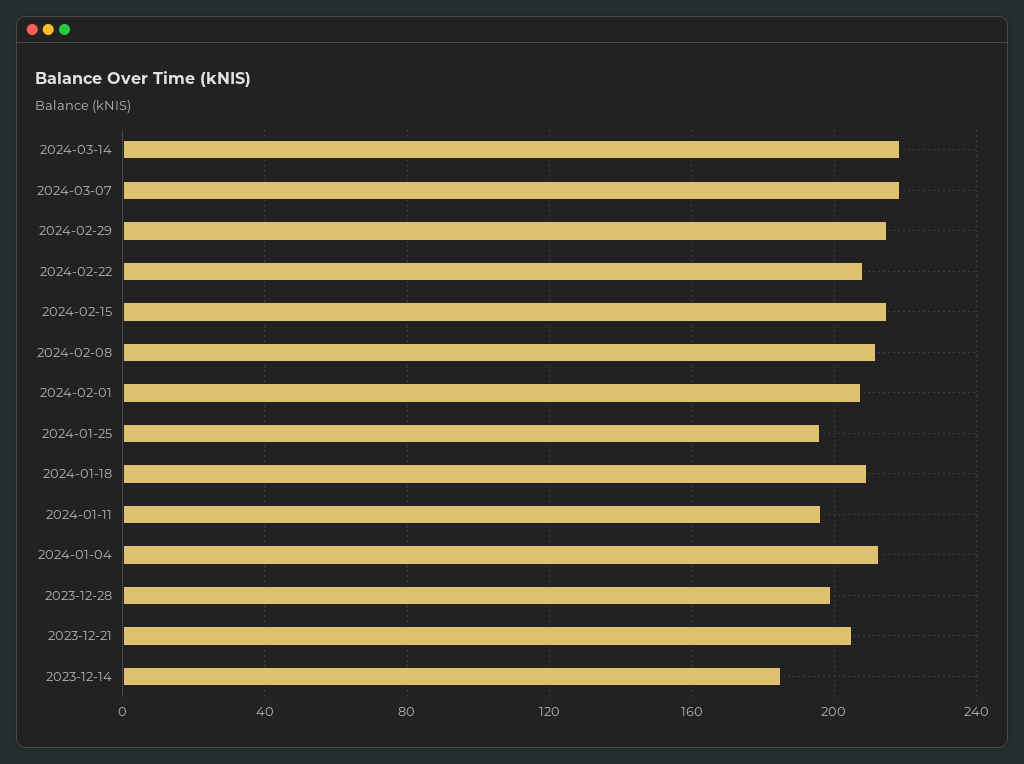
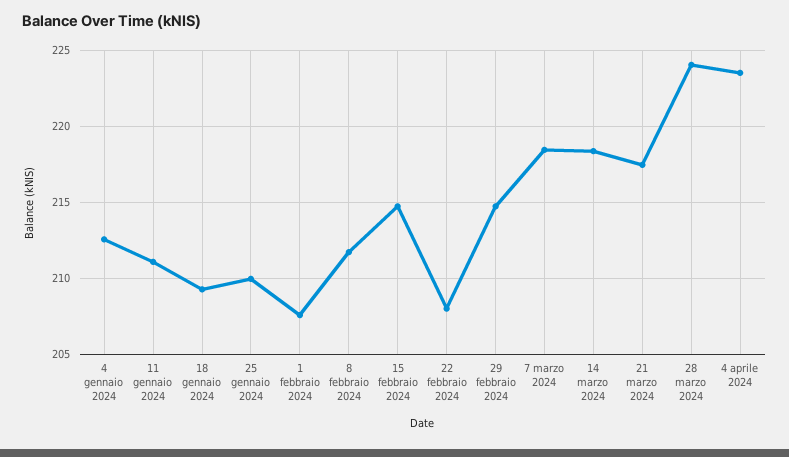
2024-01-25: 195 -> 210
2024-01-11: 195 -> 211
2023-12-28: 200 -> none
2023-12-21: 205 -> none
2023-12-14: 185 -> none
21 marzo 2024: none -> 217.5
28 marzo 2024: none -> 224
4 aprile 2024: none -> 223.5

